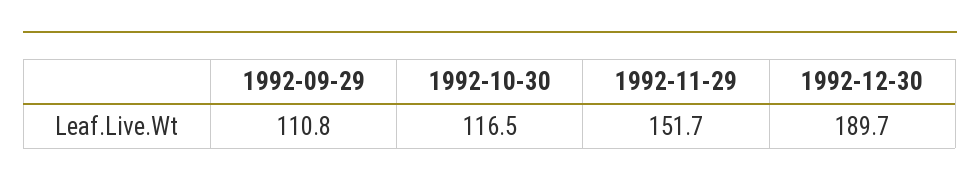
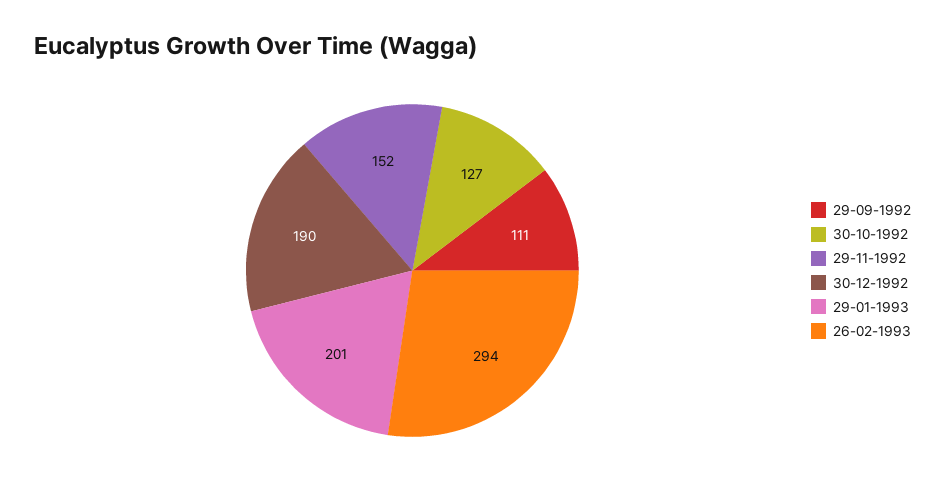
1992-10-30: 116.5 -> 127
29-01-1993: none -> 201
26-02-1993: none -> 294

